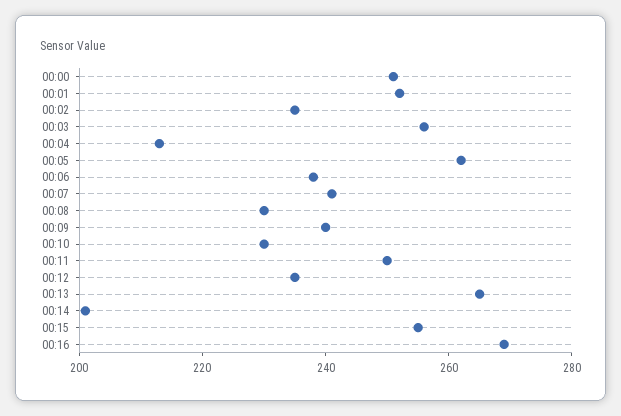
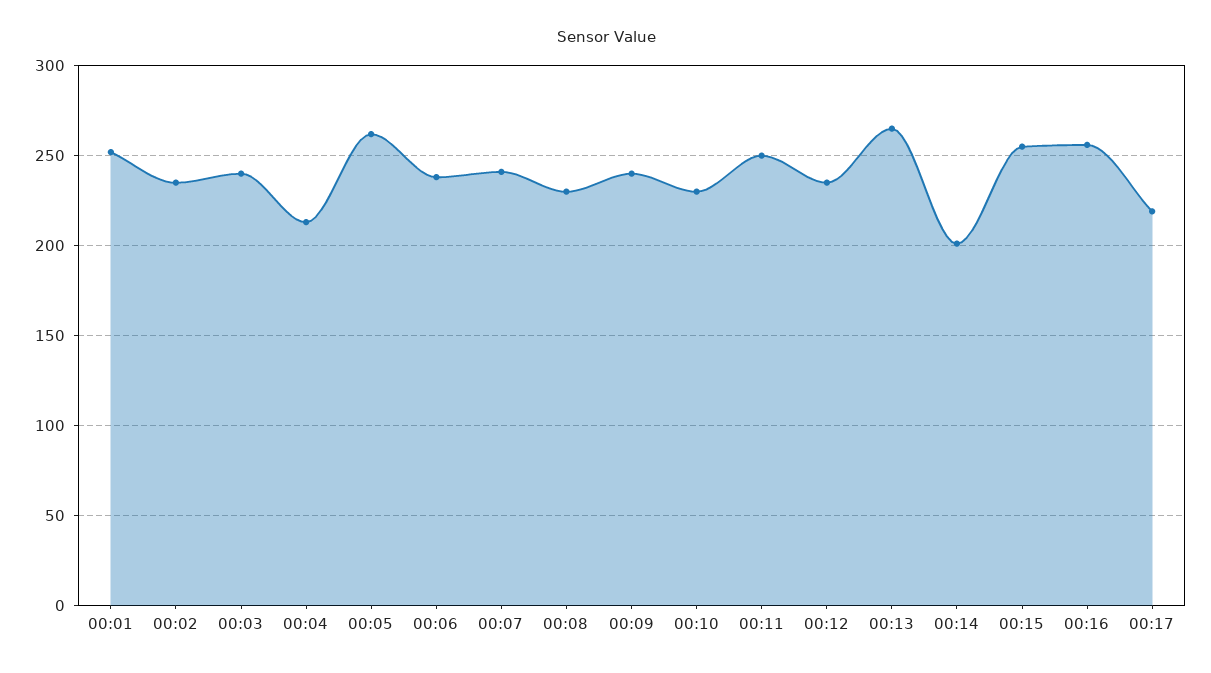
00:00: 250 -> none
00:03: 255 -> 240
00:16: 270 -> 255
00:17: none -> 220

